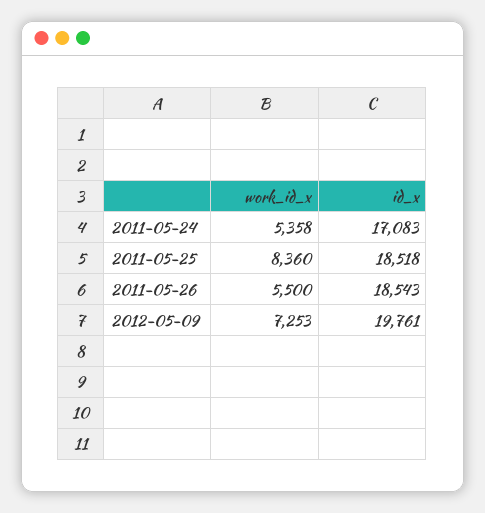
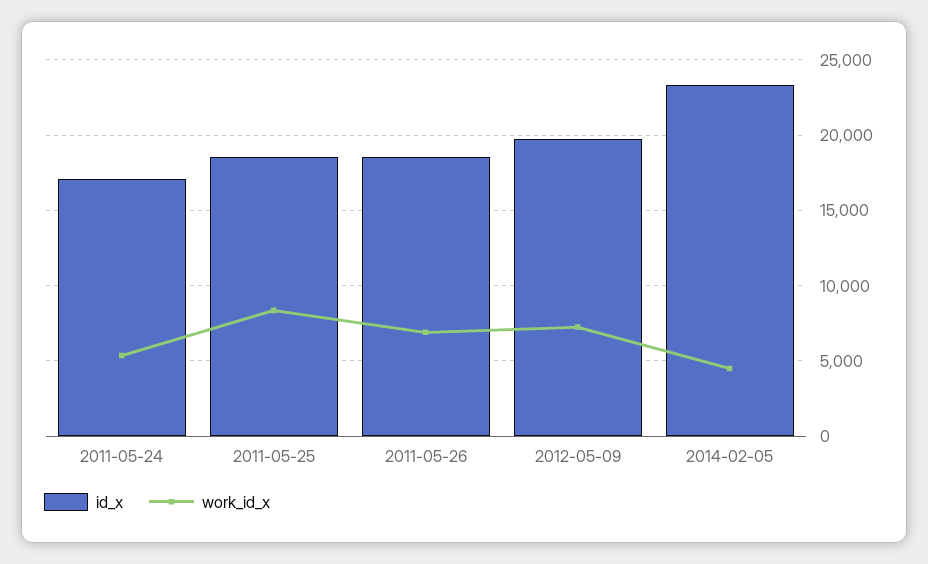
work_id_x, 2011-05-26: 5500 -> 7000
id_x, 2014-02-05: none -> 23500
work_id_x, 2014-02-05: none -> 4500

